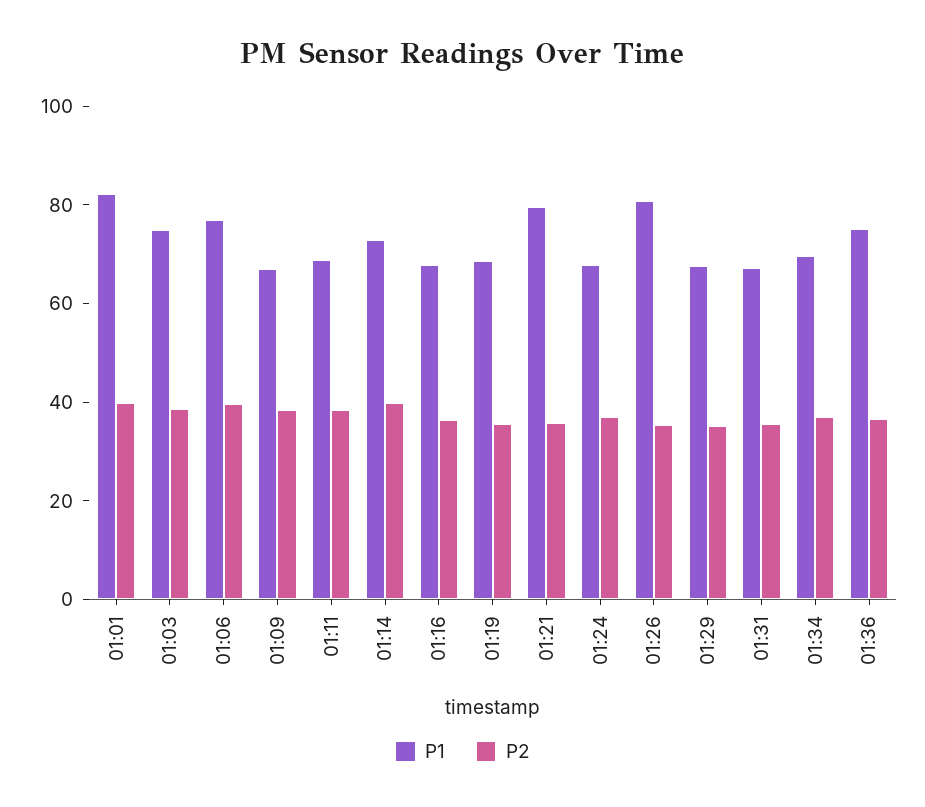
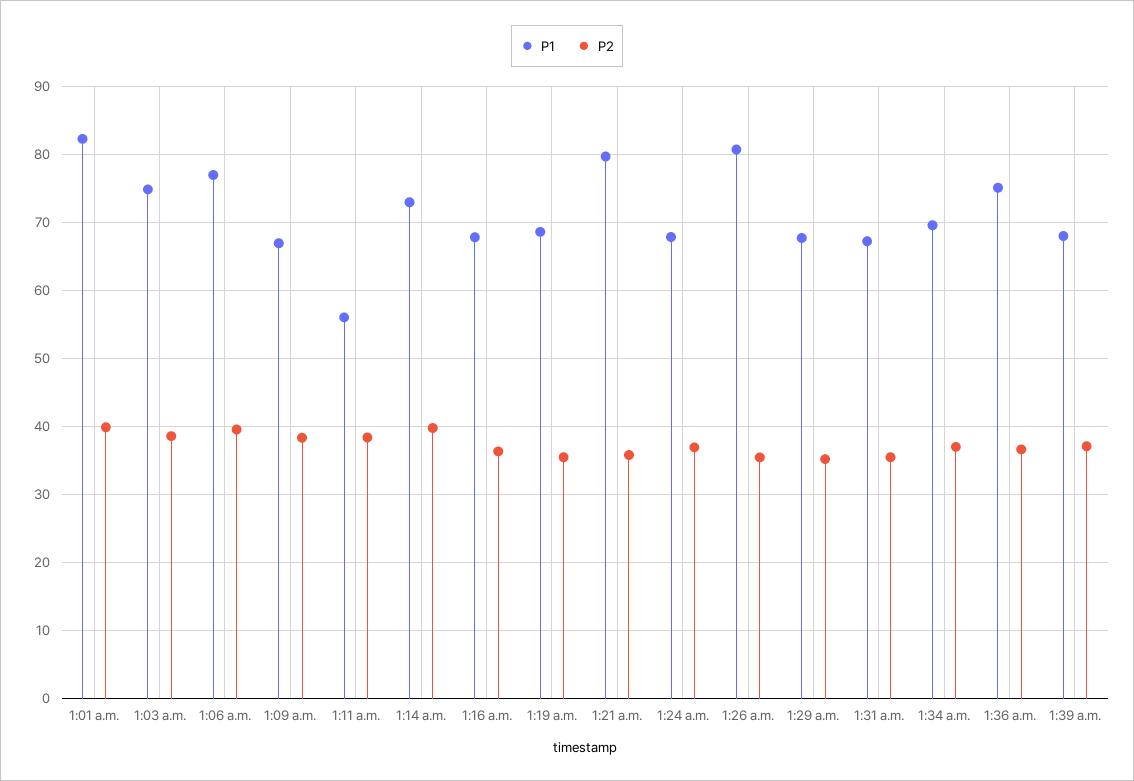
P1, 01:11: 70 -> 56
P1, 1:39 a.m.: none -> 68
P2, 1:39 a.m.: none -> 37

